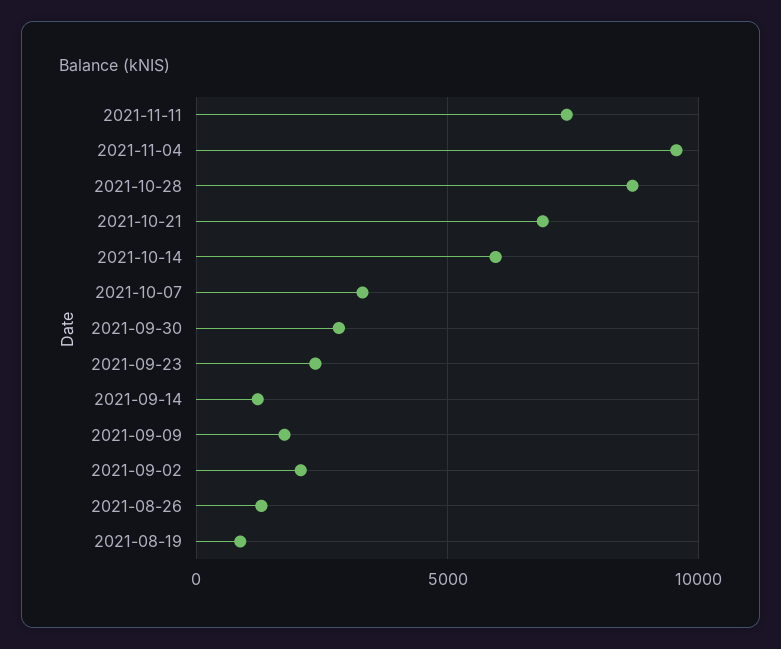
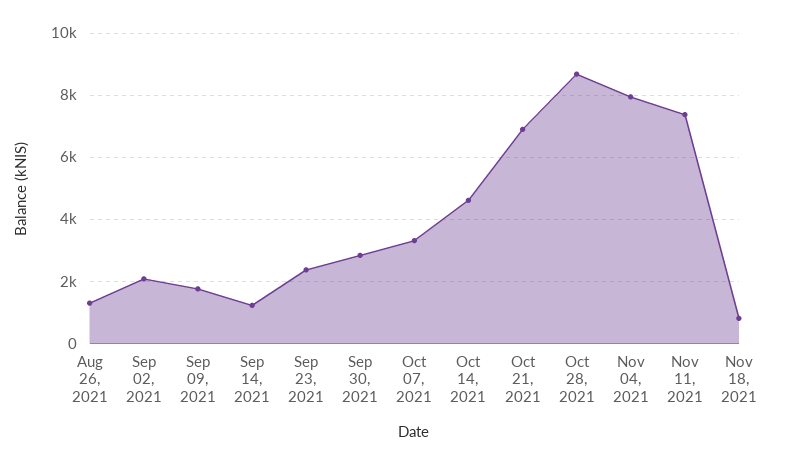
2021-11-04: 9500 -> 8000
2021-10-14: 6000 -> 4600
2021-08-19: 1000 -> none
Nov 18, 2021: none -> 800

